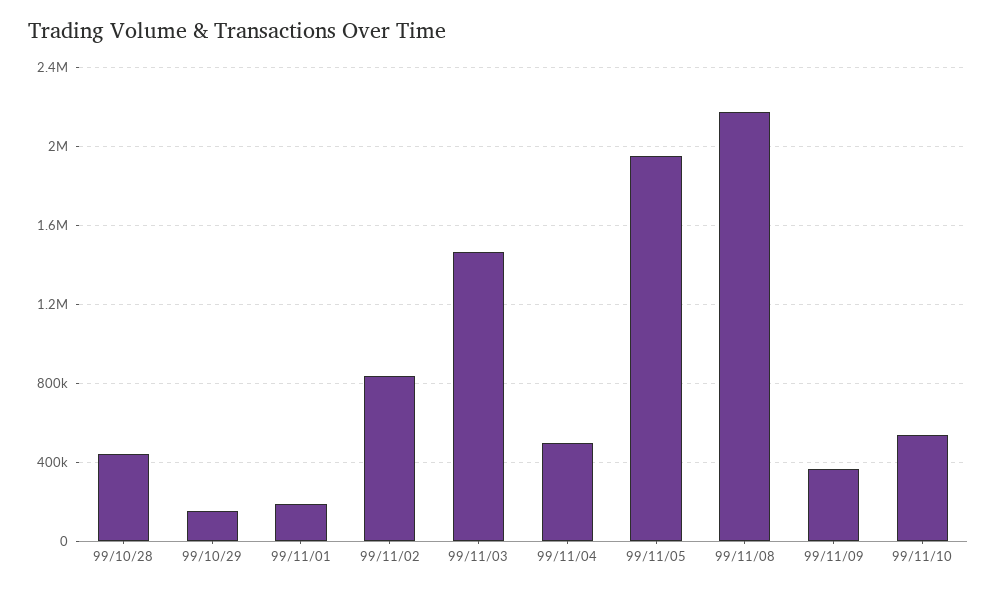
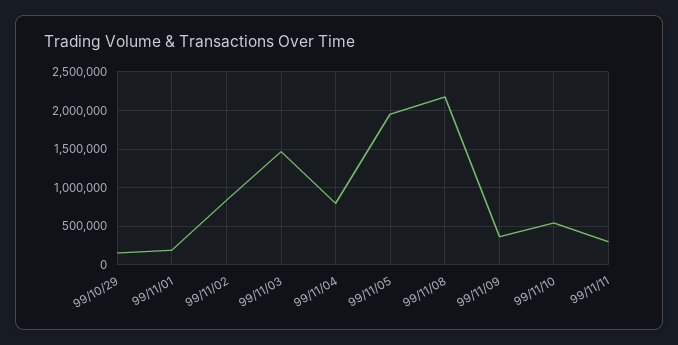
99/10/28: 450000 -> none
99/11/04: 500000 -> 800000
99/11/11: none -> 300000

